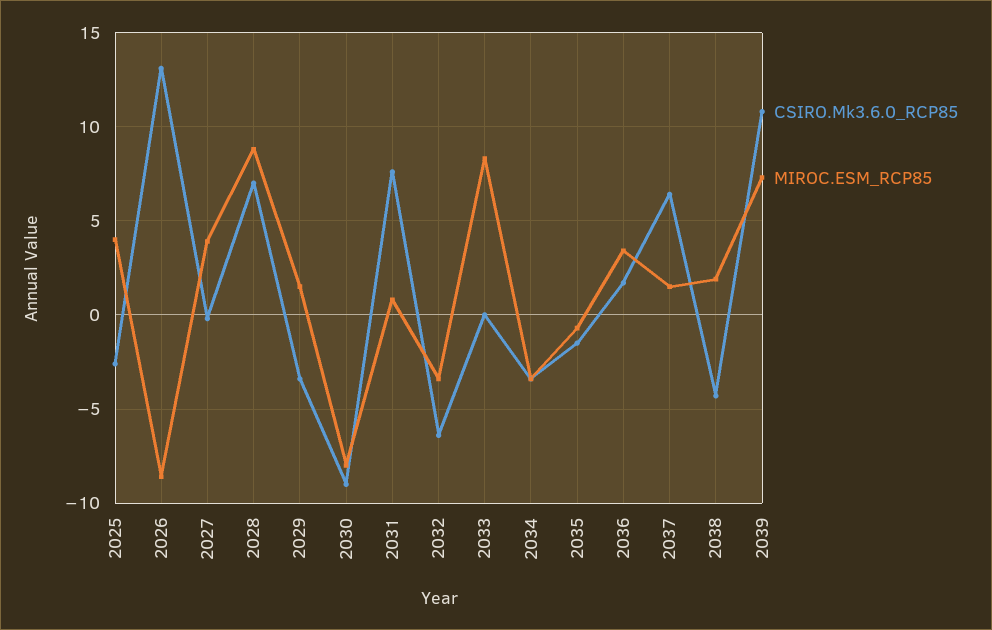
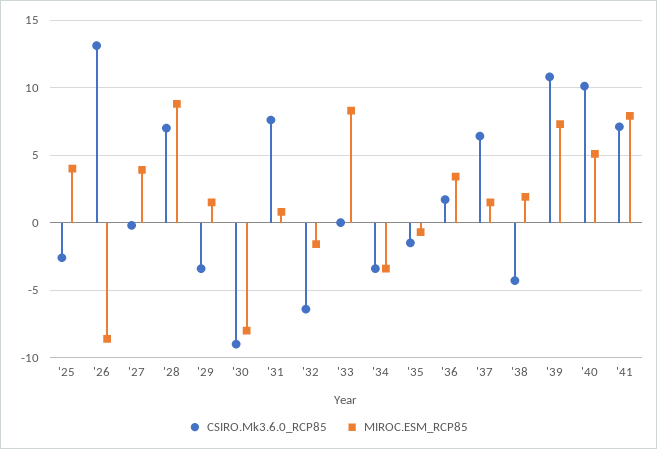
MIROC.ESM_RCP85, 2032: -3.5 -> -1.5
CSIRO.Mk3.6.0_RCP85, '40: none -> 10
MIROC.ESM_RCP85, '40: none -> 5
CSIRO.Mk3.6.0_RCP85, '41: none -> 7
MIROC.ESM_RCP85, '41: none -> 8

